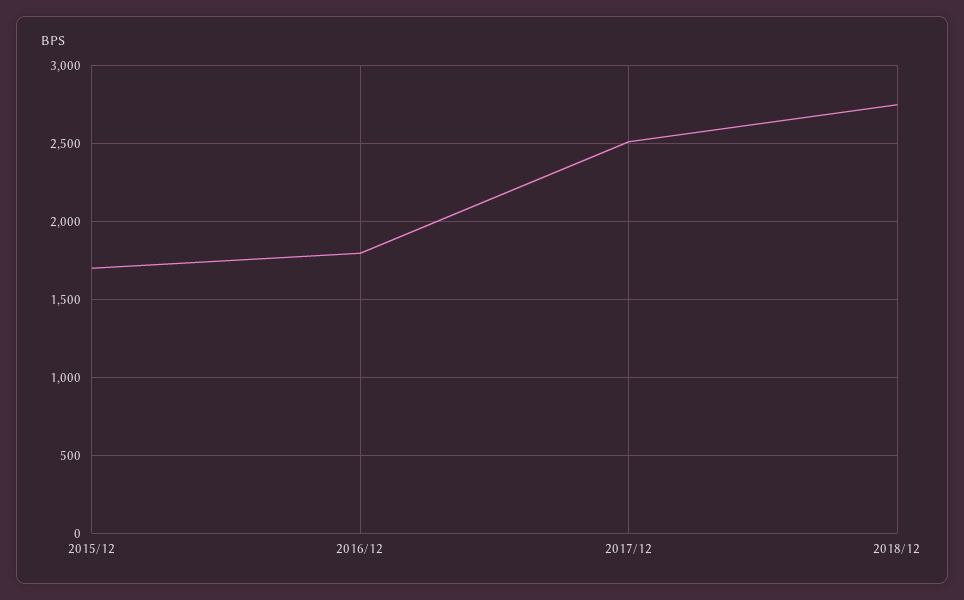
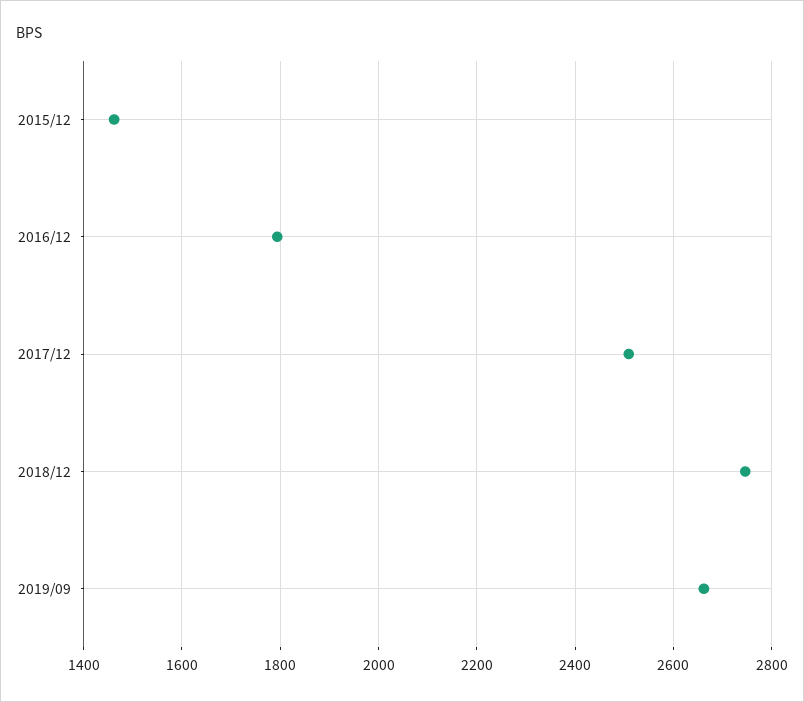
2015/12: 1700 -> 1460
2019/09: none -> 2660

